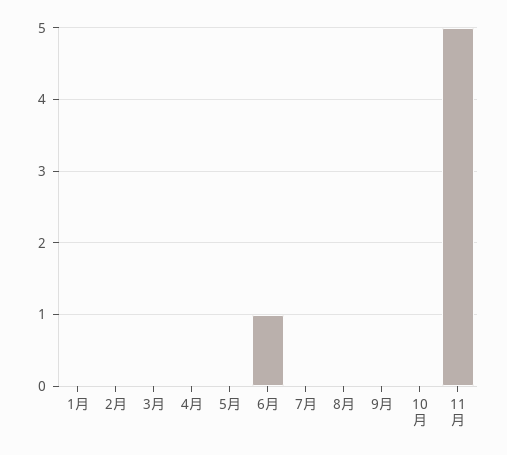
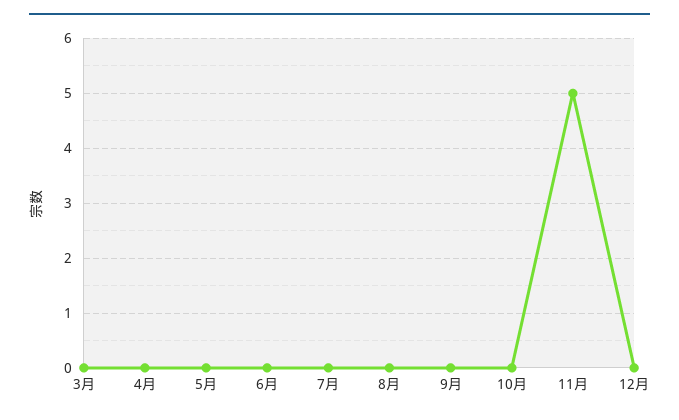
1月: 0 -> none
2月: 0 -> none
6月: 1 -> 0
12月: none -> 0

